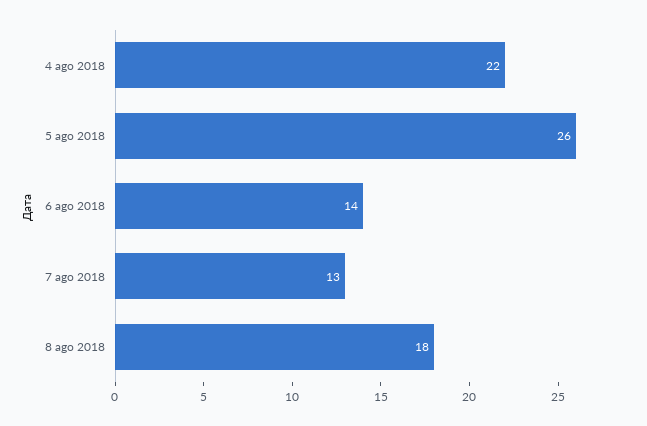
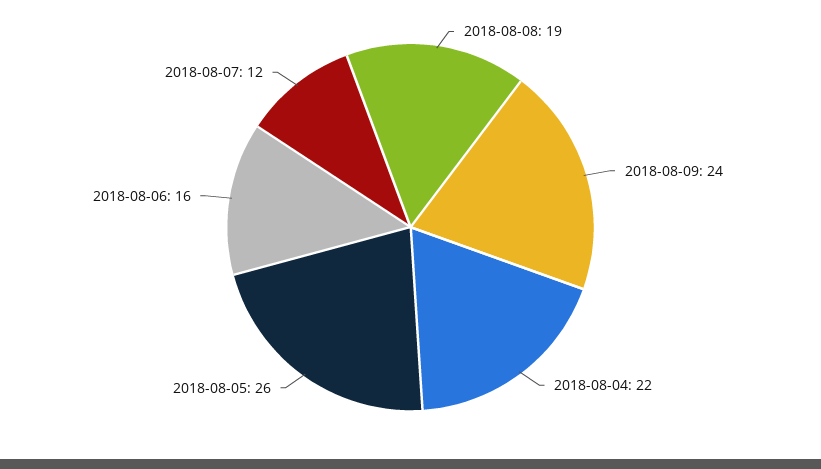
6 ago 2018: 14 -> 16
7 ago 2018: 13 -> 12
8 ago 2018: 18 -> 19
2018-08-09: none -> 24

